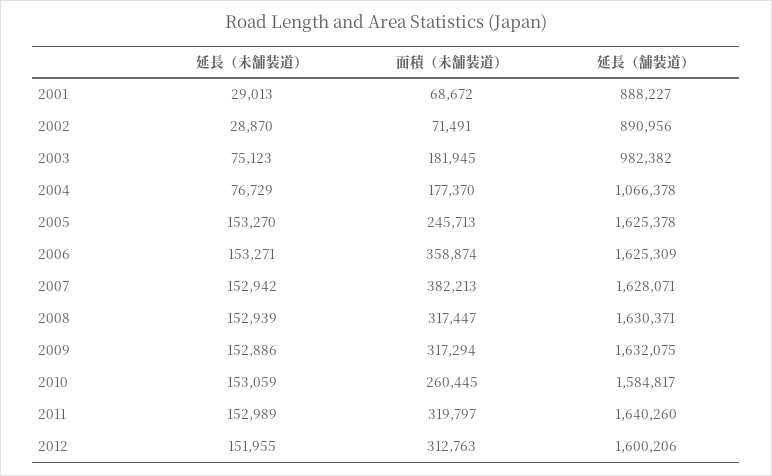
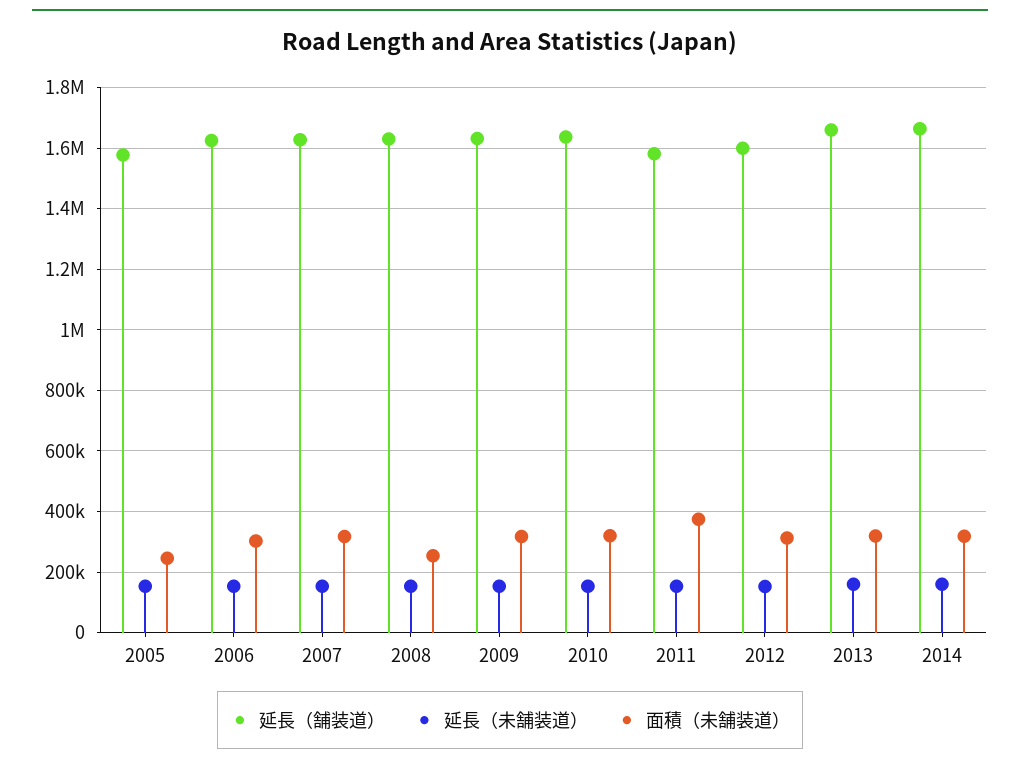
延長（未舗装道）, 2001: 29013 -> none
面積（未舗装道）, 2001: 68672 -> none
延長（舗装道）, 2001: 888227 -> none
延長（未舗装道）, 2002: 28870 -> none
面積（未舗装道）, 2002: 71491 -> none
延長（舗装道）, 2002: 890956 -> none
延長（未舗装道）, 2003: 75123 -> none
面積（未舗装道）, 2003: 181945 -> none
延長（舗装道）, 2003: 982382 -> none
延長（未舗装道）, 2004: 76729 -> none
面積（未舗装道）, 2004: 177370 -> none
延長（舗装道）, 2004: 1066378 -> none
延長（舗装道）, 2005: 1625378 -> 1580000
面積（未舗装道）, 2006: 358874 -> 300000
面積（未舗装道）, 2007: 382213 -> 320000
面積（未舗装道）, 2008: 317447 -> 260000
面積（未舗装道）, 2010: 260445 -> 320000
延長（舗装道）, 2010: 1584817 -> 1640000
面積（未舗装道）, 2011: 319797 -> 380000
延長（舗装道）, 2011: 1640260 -> 1580000
延長（舗装道）, 2013: none -> 1660000
延長（未舗装道）, 2013: none -> 160000
面積（未舗装道）, 2013: none -> 320000
延長（舗装道）, 2014: none -> 1660000
延長（未舗装道）, 2014: none -> 160000
面積（未舗装道）, 2014: none -> 320000

